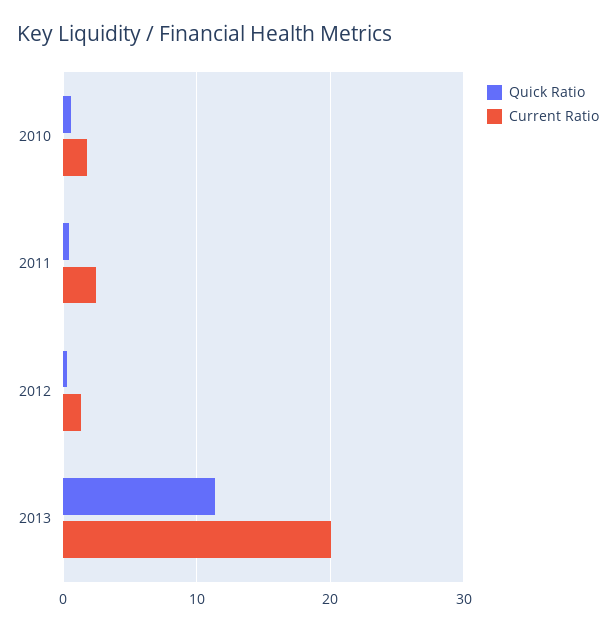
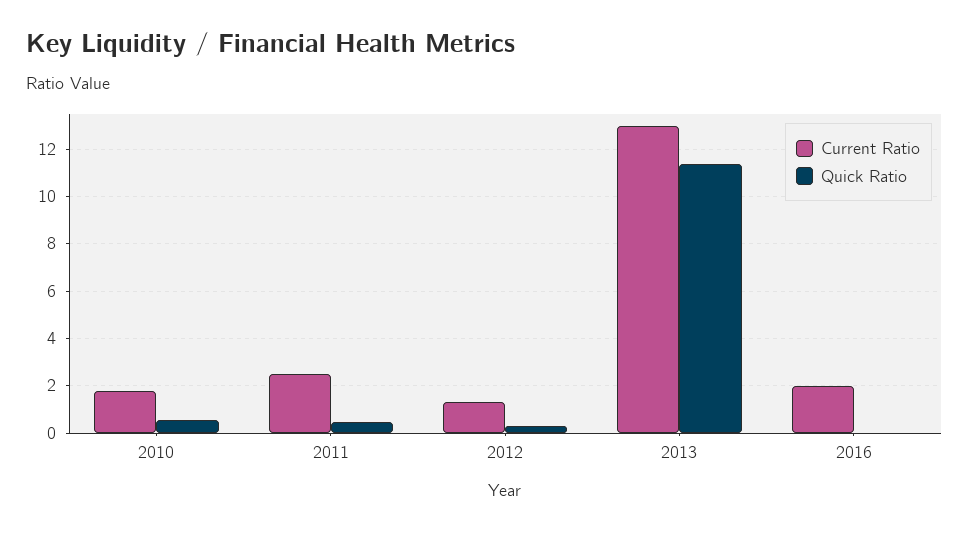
Current Ratio, 2013: 20 -> 13
Current Ratio, 2016: none -> 2
Quick Ratio, 2016: none -> 0

